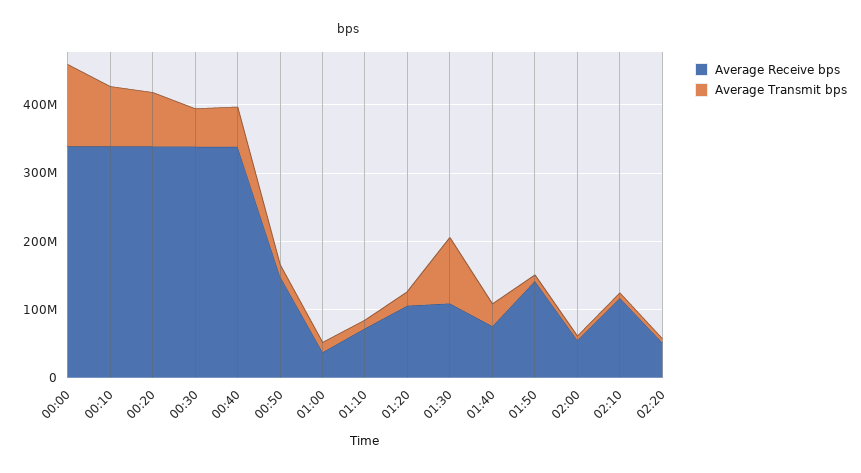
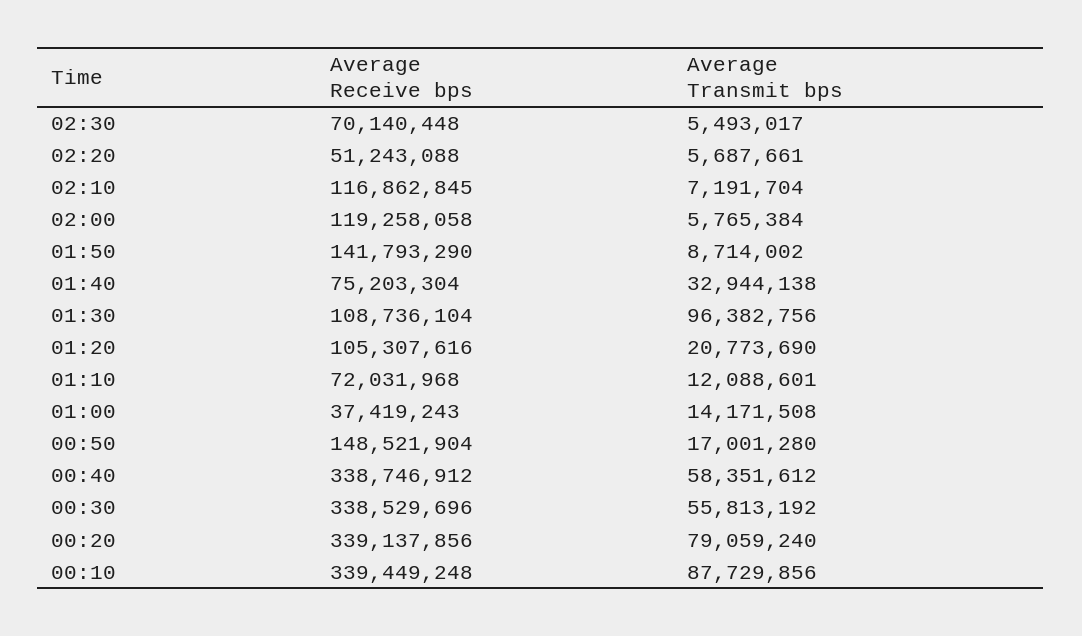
Average Receive bps, 00:00: 340000000 -> none
Average Transmit bps, 00:00: 120000000 -> none
Average Receive bps, 02:00: 60000000 -> 119258058
Average Receive bps, 02:30: none -> 70140448
Average Transmit bps, 02:30: none -> 5493017

